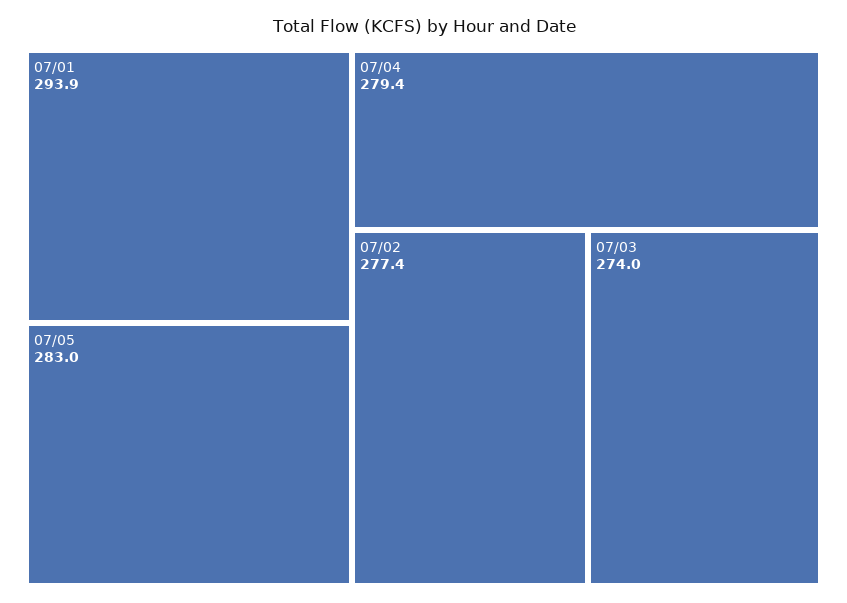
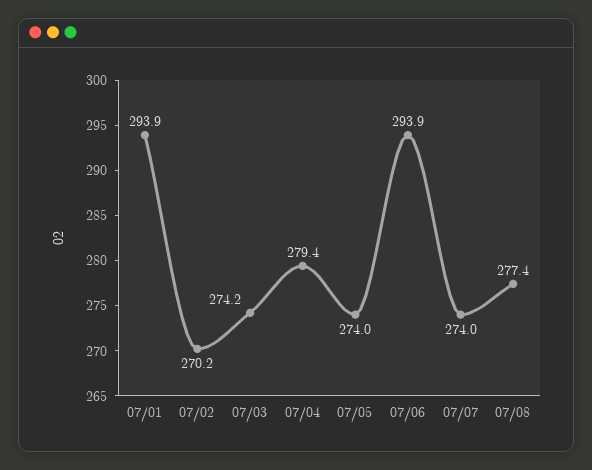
07/05: 283 -> 274
07/02: 277.4 -> 270.2
07/03: 274 -> 274.2
07/06: none -> 293.9
07/07: none -> 274
07/08: none -> 277.4

